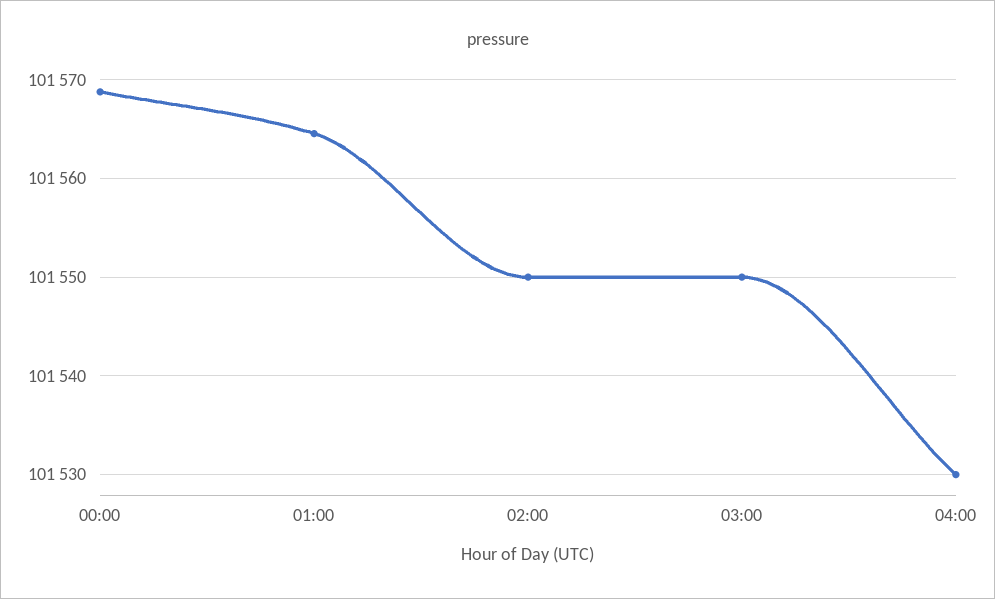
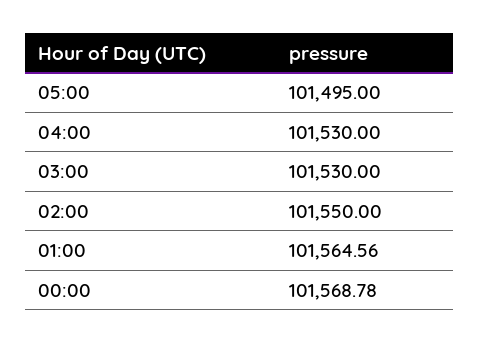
03:00: 101550 -> 101530
05:00: none -> 101495

